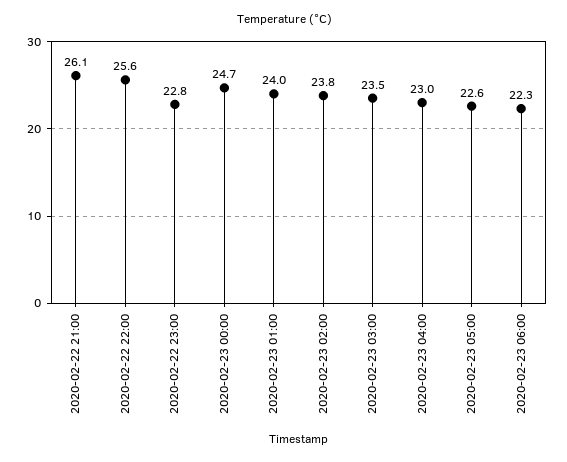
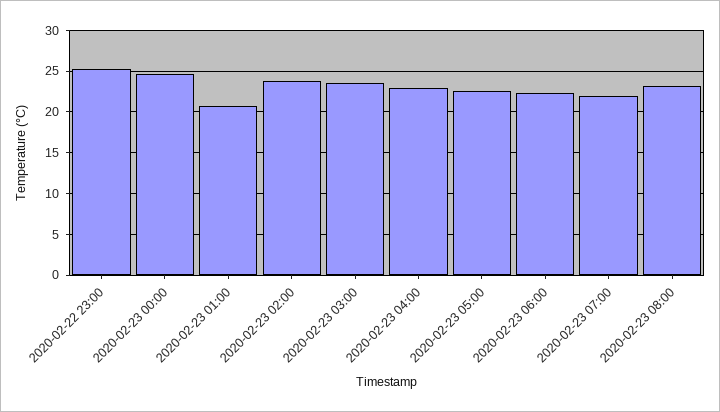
2020-02-22 21:00: 26.1 -> none
2020-02-22 22:00: 25.6 -> none
2020-02-22 23:00: 22.8 -> 25
2020-02-23 01:00: 24 -> 21
2020-02-23 07:00: none -> 22
2020-02-23 08:00: none -> 23

